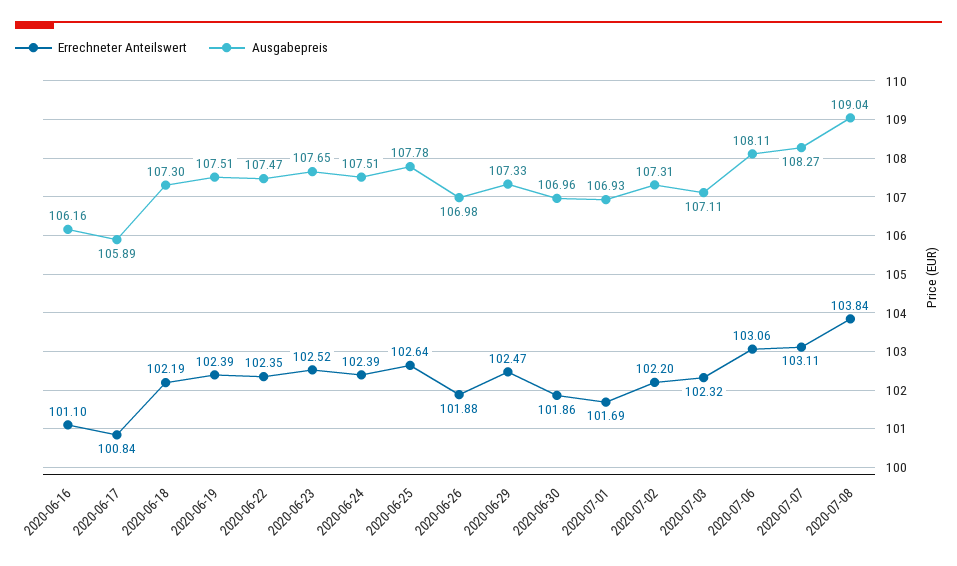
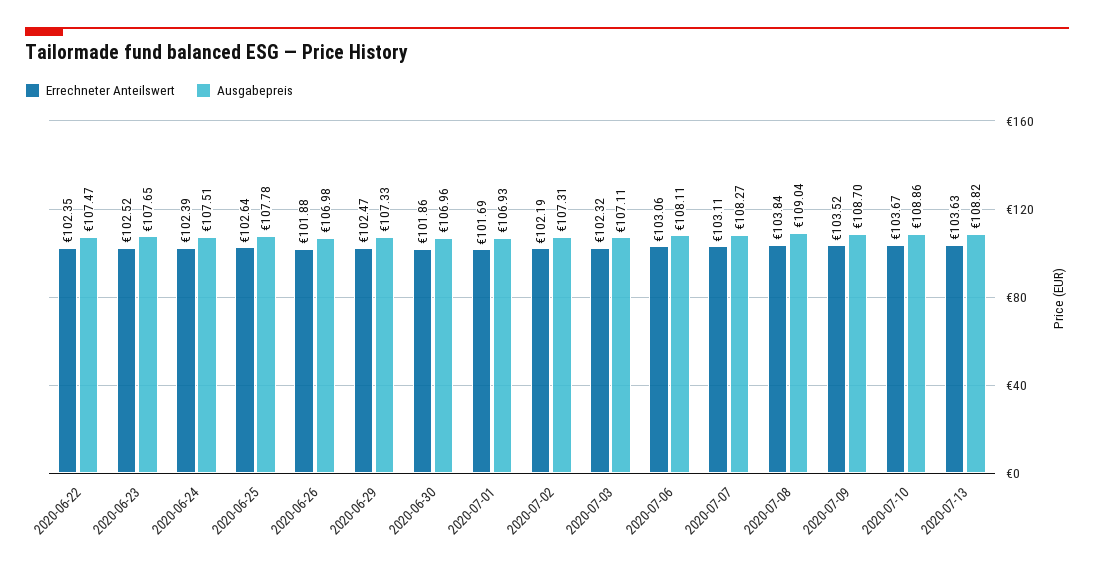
Errechneter Anteilswert, 2020-06-16: 101.1 -> none
Ausgabepreis, 2020-06-16: 106.16 -> none
Errechneter Anteilswert, 2020-06-17: 100.84 -> none
Ausgabepreis, 2020-06-17: 105.89 -> none
Errechneter Anteilswert, 2020-06-18: 102.19 -> none
Ausgabepreis, 2020-06-18: 107.3 -> none
Errechneter Anteilswert, 2020-06-19: 102.39 -> none
Ausgabepreis, 2020-06-19: 107.51 -> none
Errechneter Anteilswert, 2020-07-02: 102.2 -> 102.19
Errechneter Anteilswert, 2020-07-09: none -> 103.52
Ausgabepreis, 2020-07-09: none -> 108.7
Errechneter Anteilswert, 2020-07-10: none -> 103.67
Ausgabepreis, 2020-07-10: none -> 108.86
Errechneter Anteilswert, 2020-07-13: none -> 103.63
Ausgabepreis, 2020-07-13: none -> 108.82

